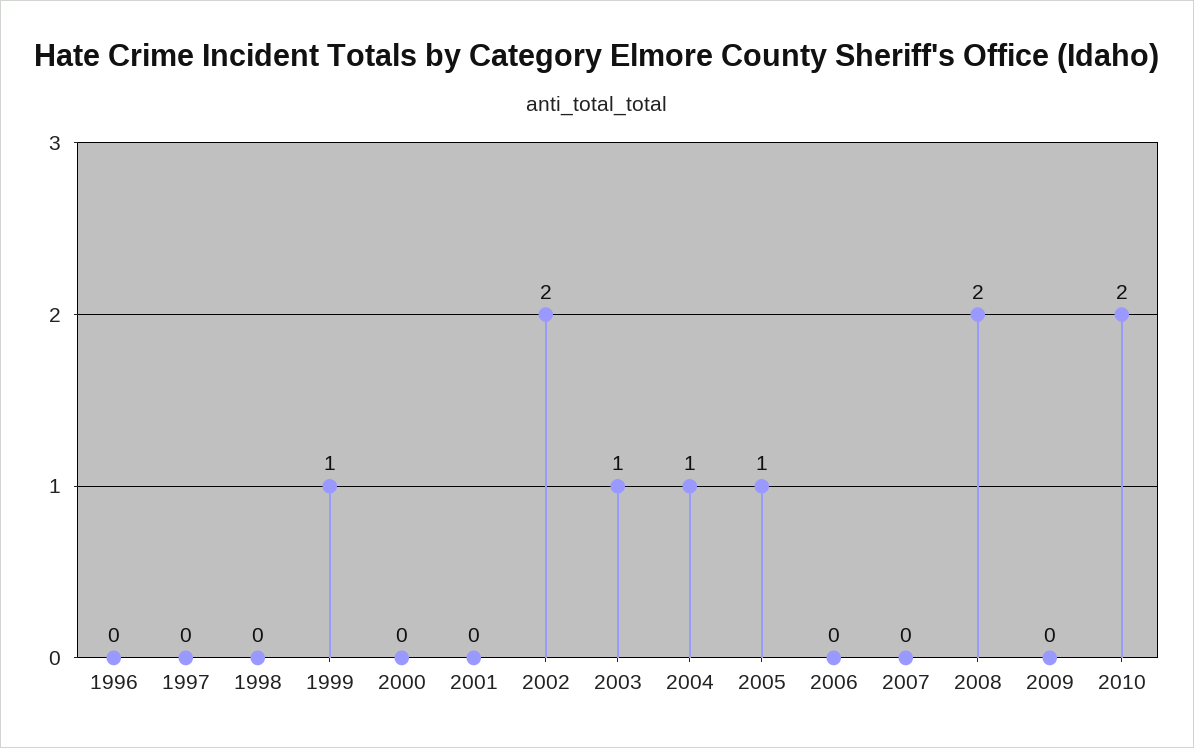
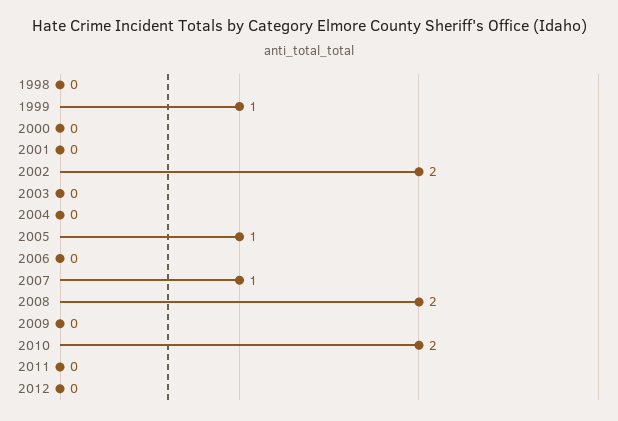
1996: 0 -> none
1997: 0 -> none
2003: 1 -> 0
2004: 1 -> 0
2007: 0 -> 1
2011: none -> 0
2012: none -> 0

